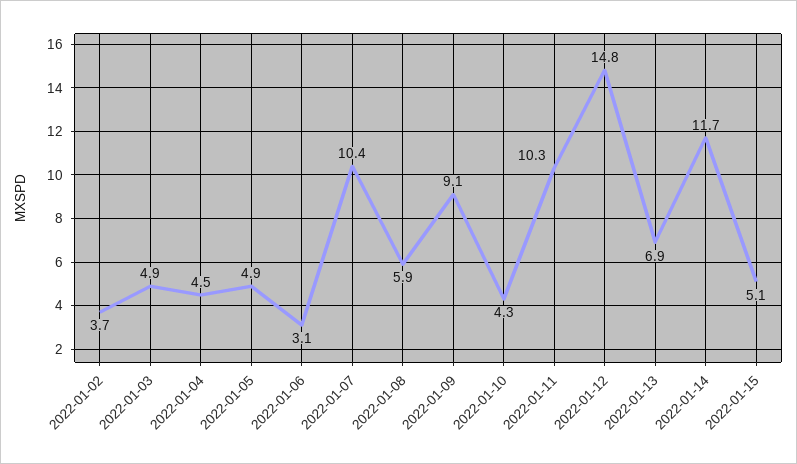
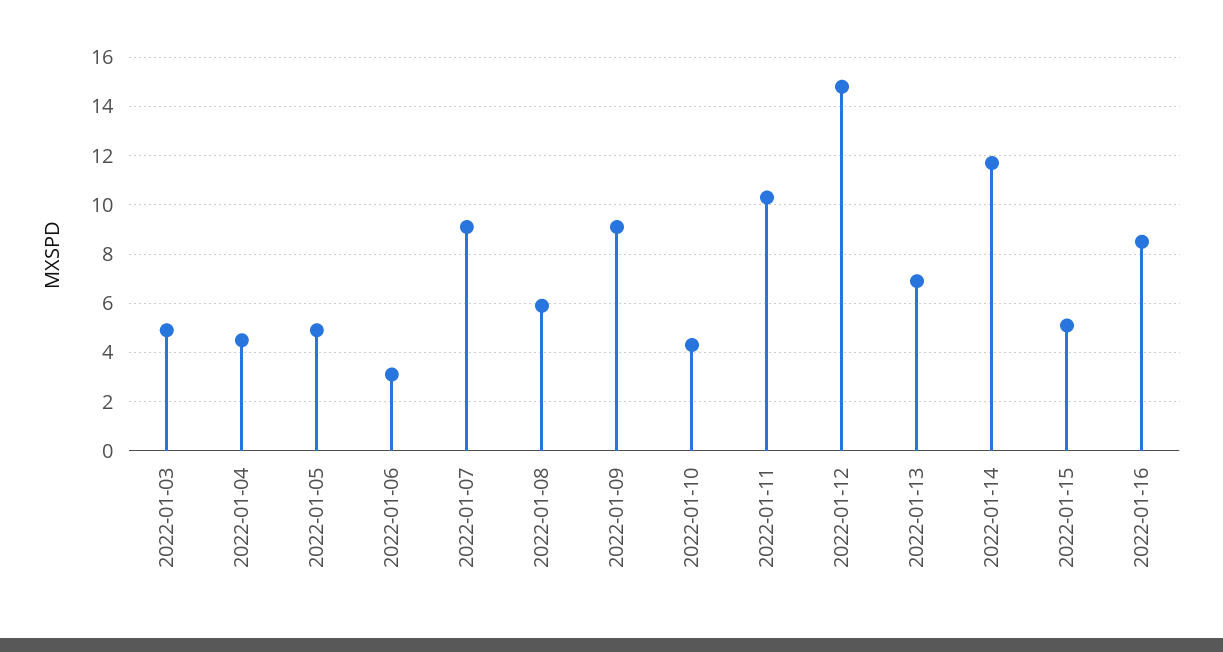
2022-01-02: 3.7 -> none
2022-01-07: 10.4 -> 9
2022-01-16: none -> 8.5

